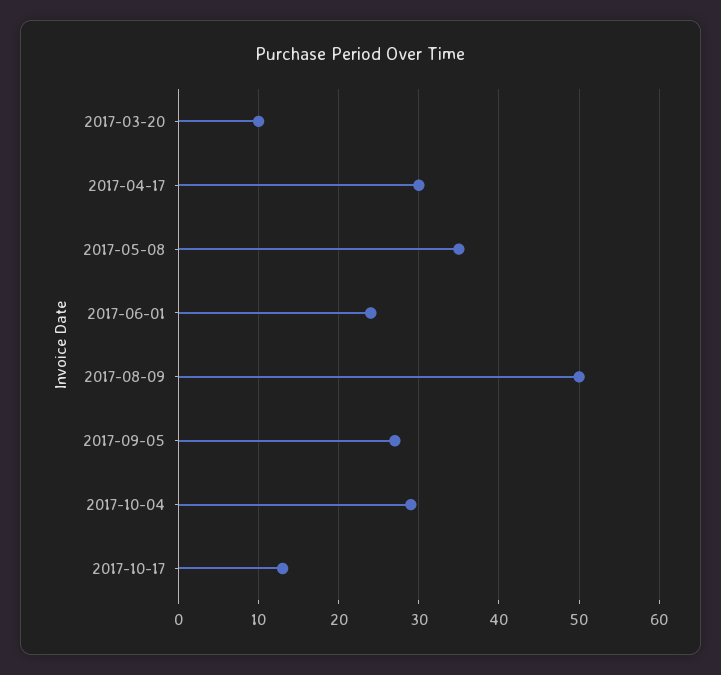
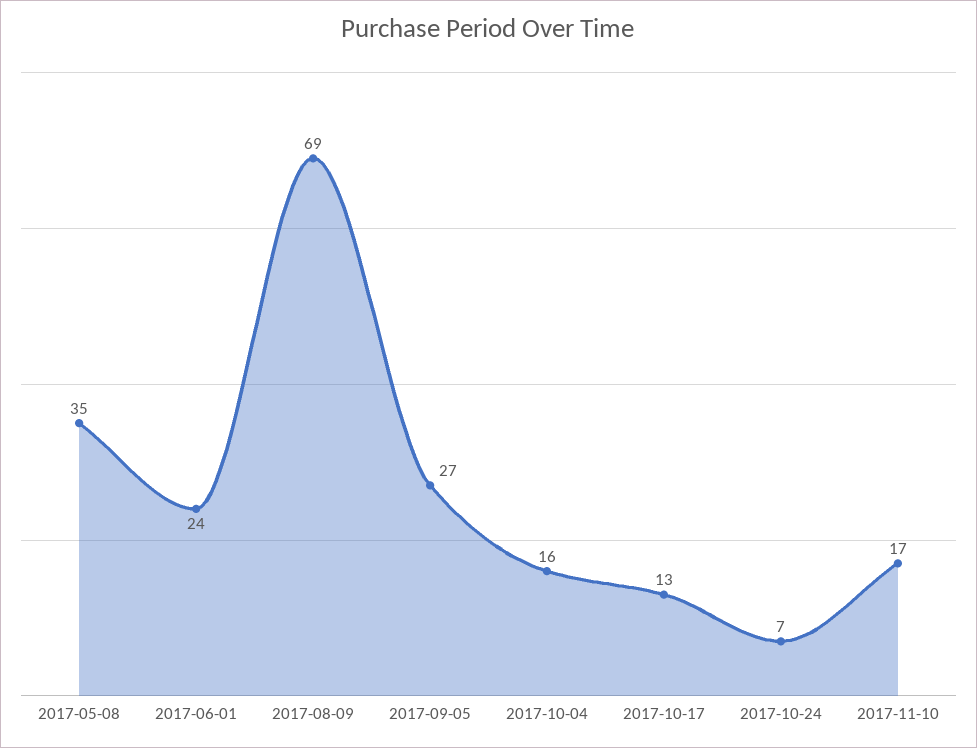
2017-03-20: 10 -> none
2017-04-17: 30 -> none
2017-08-09: 50 -> 69
2017-10-04: 29 -> 16
2017-10-24: none -> 7
2017-11-10: none -> 17

